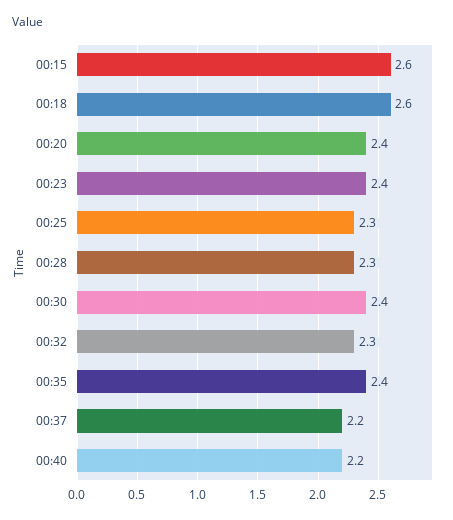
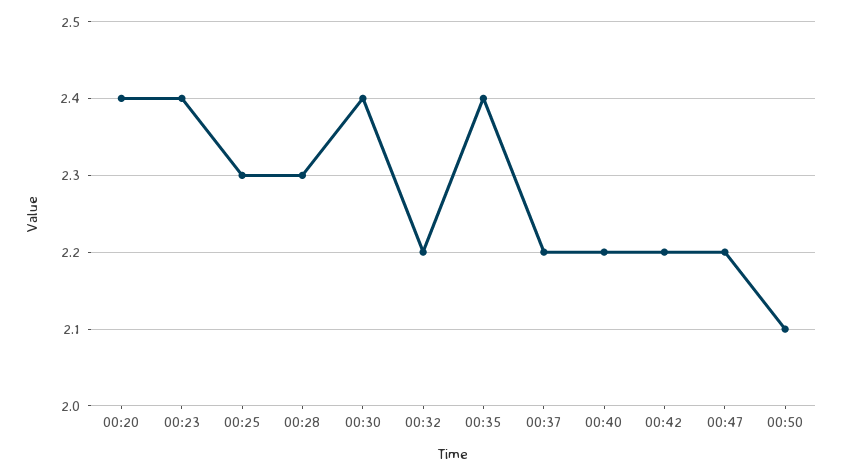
00:15: 2.6 -> none
00:18: 2.6 -> none
00:32: 2.3 -> 2.2
00:42: none -> 2.2
00:47: none -> 2.2
00:50: none -> 2.1

